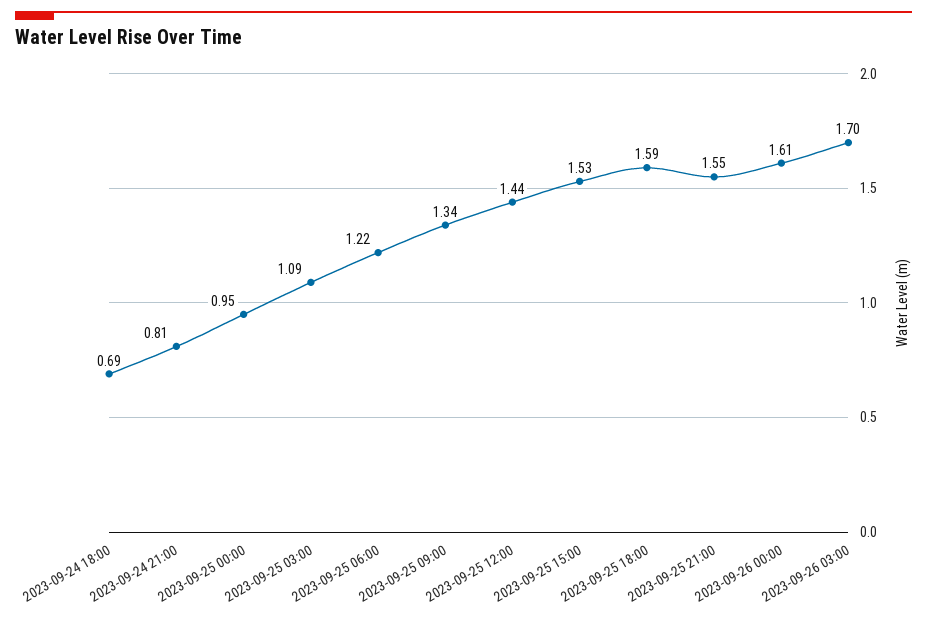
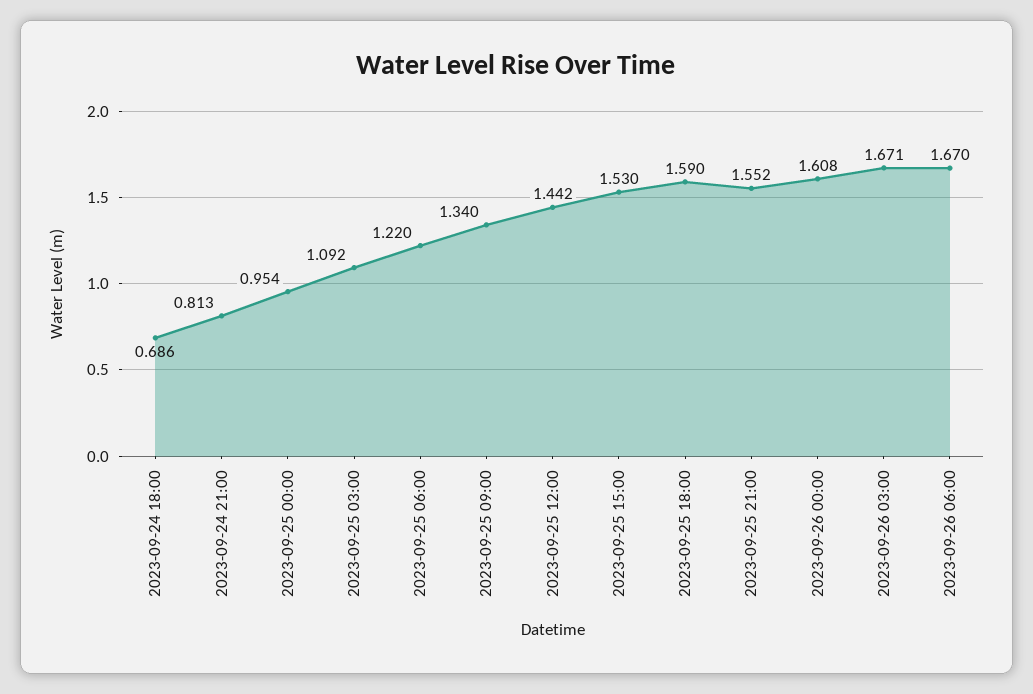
2023-09-26 03:00: 1.7 -> 1.671
2023-09-26 06:00: none -> 1.67

